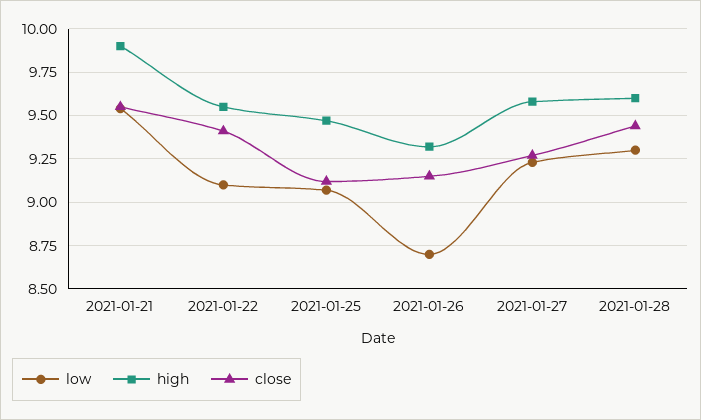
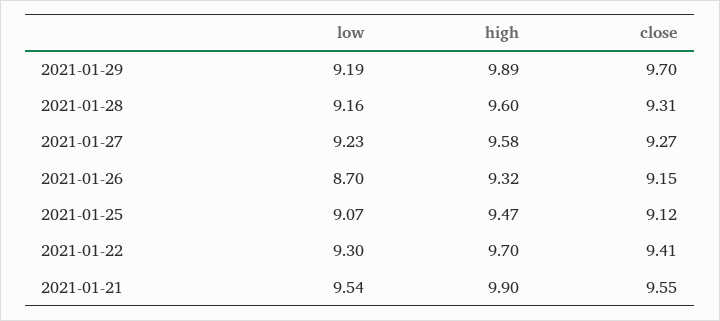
low, 2021-01-22: 9.1 -> 9.3
high, 2021-01-22: 9.55 -> 9.7
low, 2021-01-28: 9.3 -> 9.16
close, 2021-01-28: 9.45 -> 9.31
low, 2021-01-29: none -> 9.19
high, 2021-01-29: none -> 9.89
close, 2021-01-29: none -> 9.7

